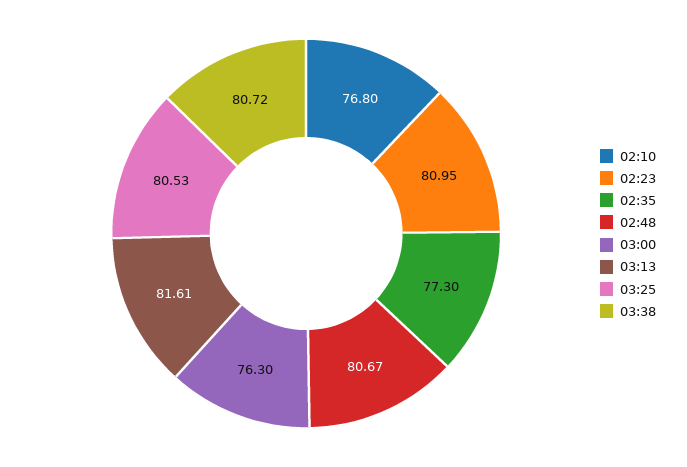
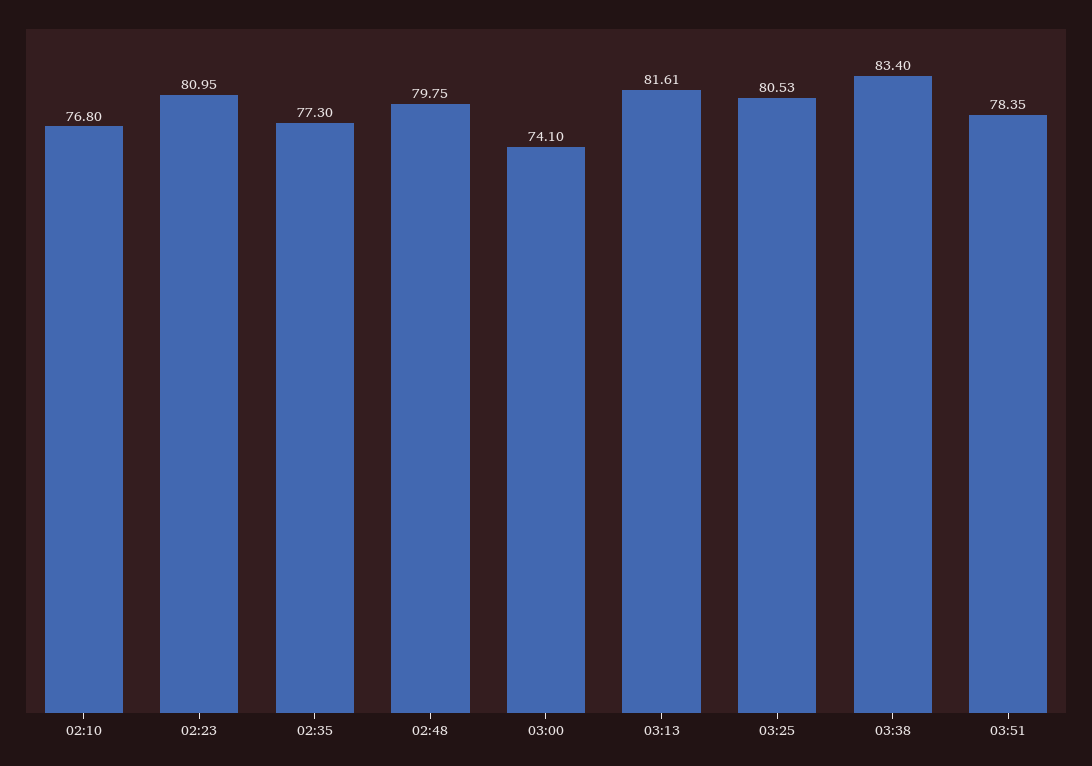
02:48: 80.67 -> 79.75
03:00: 76.3 -> 74.1
03:38: 80.72 -> 83.4
03:51: none -> 78.35

